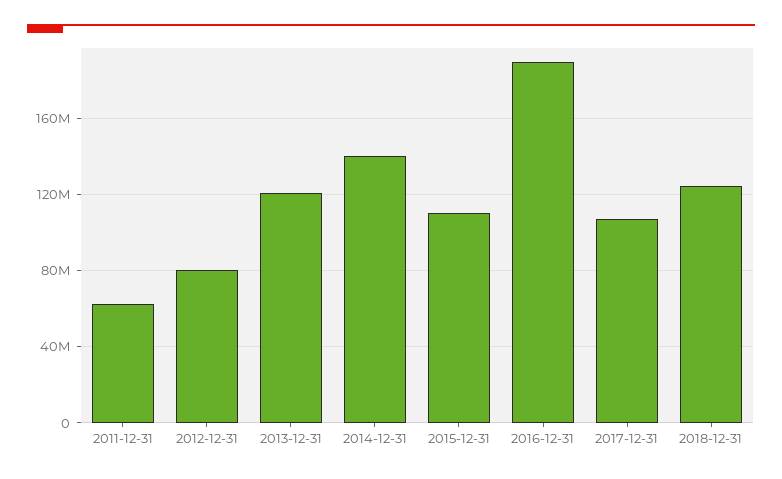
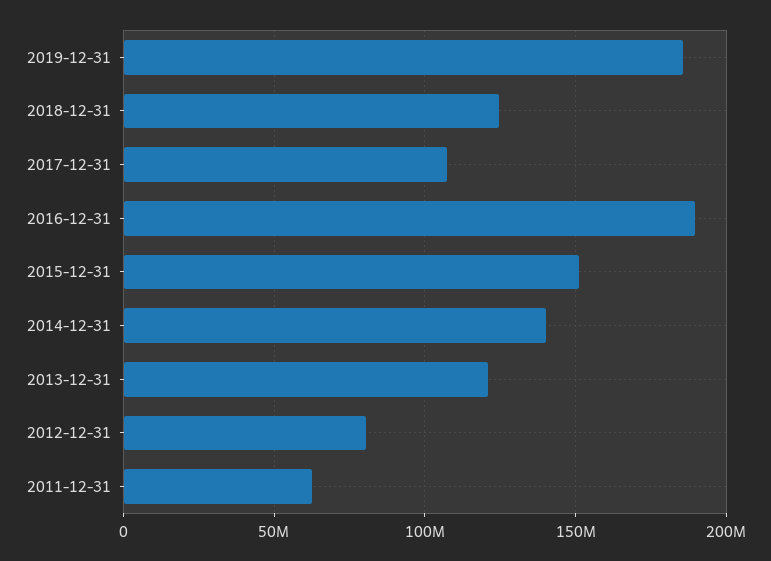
2015-12-31: 110000000 -> 150000000
2019-12-31: none -> 185000000

